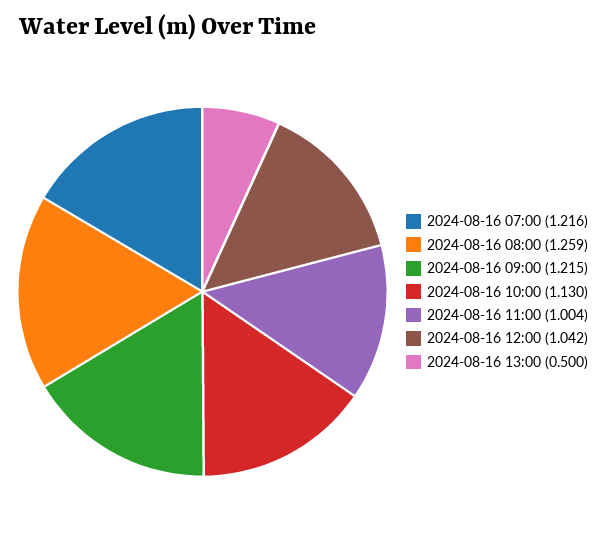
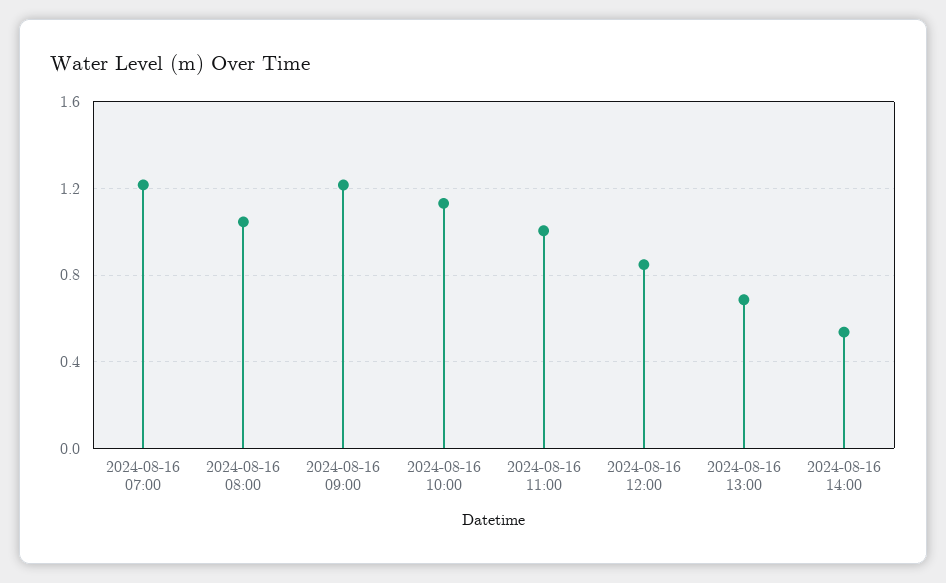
2024-08-16 08:00: 1.259 -> 1.05
2024-08-16 12:00: 1.042 -> 0.85
2024-08-16 13:00: 0.5 -> 0.7
2024-08-16 14:00: none -> 0.55

